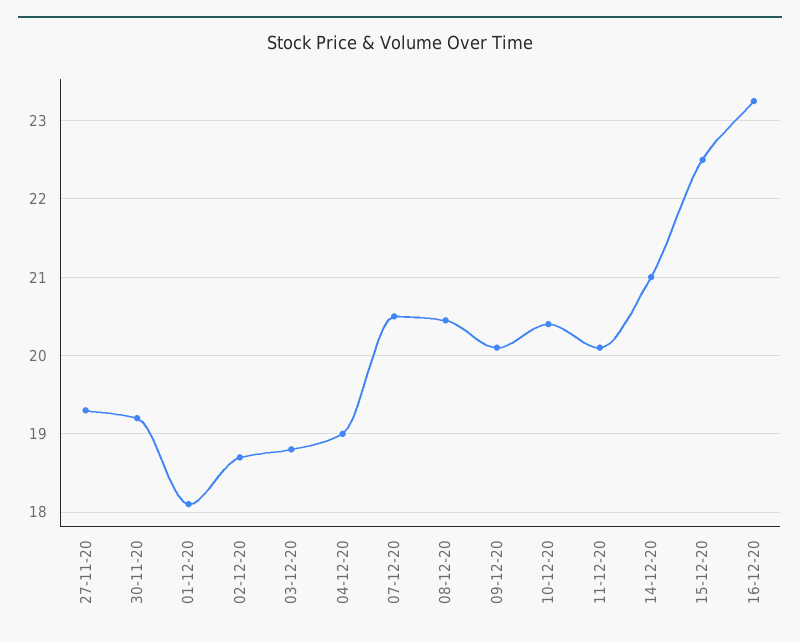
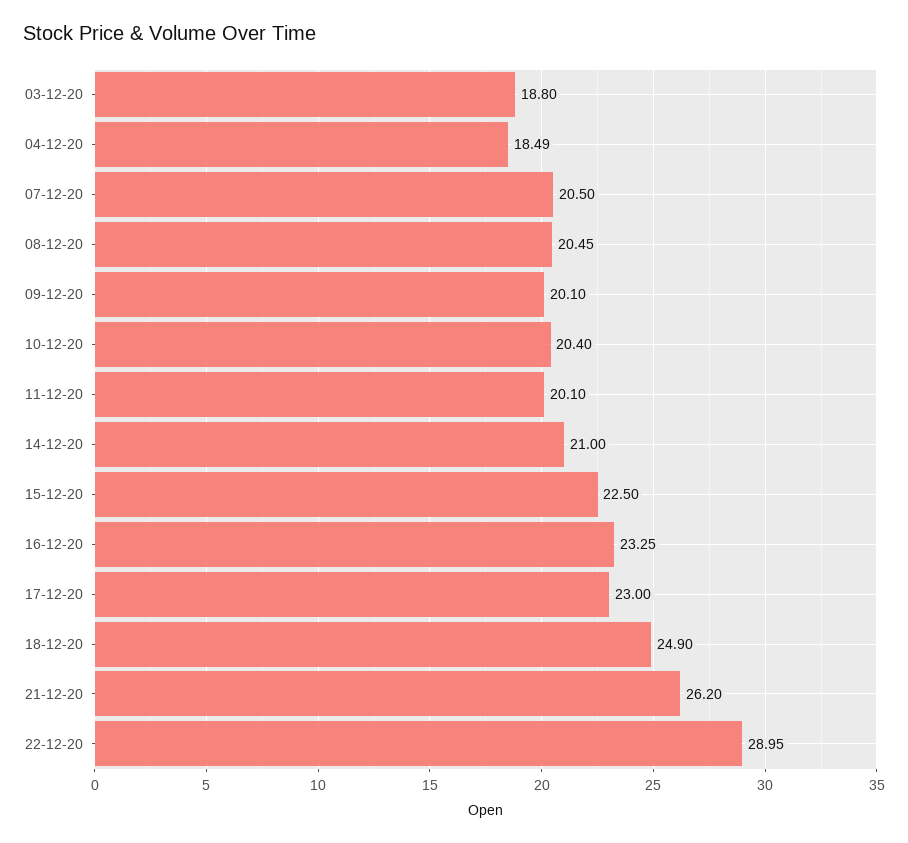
27-11-20: 19.3 -> none
30-11-20: 19.2 -> none
01-12-20: 18.1 -> none
02-12-20: 18.7 -> none
04-12-20: 19 -> 18.49
17-12-20: none -> 23
18-12-20: none -> 24.9
21-12-20: none -> 26.2
22-12-20: none -> 28.95

